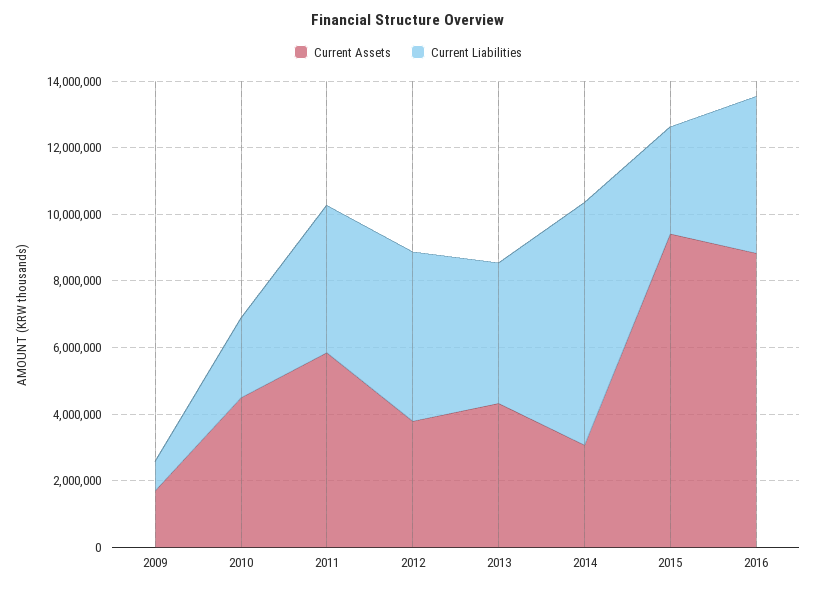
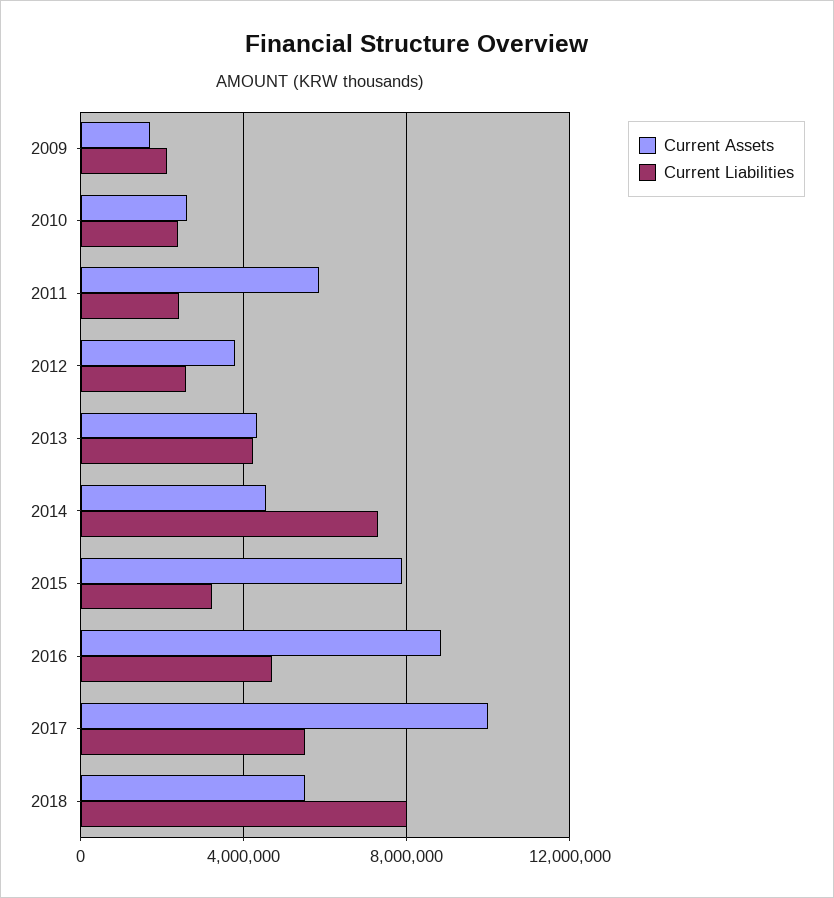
Current Liabilities, 2009: 1000000 -> 2000000
Current Assets, 2010: 4500000 -> 2500000
Current Liabilities, 2011: 4500000 -> 2500000
Current Liabilities, 2012: 5000000 -> 2500000
Current Assets, 2014: 3000000 -> 4500000
Current Assets, 2015: 9500000 -> 8000000
Current Assets, 2017: none -> 10000000
Current Liabilities, 2017: none -> 5500000
Current Assets, 2018: none -> 5500000
Current Liabilities, 2018: none -> 8000000

